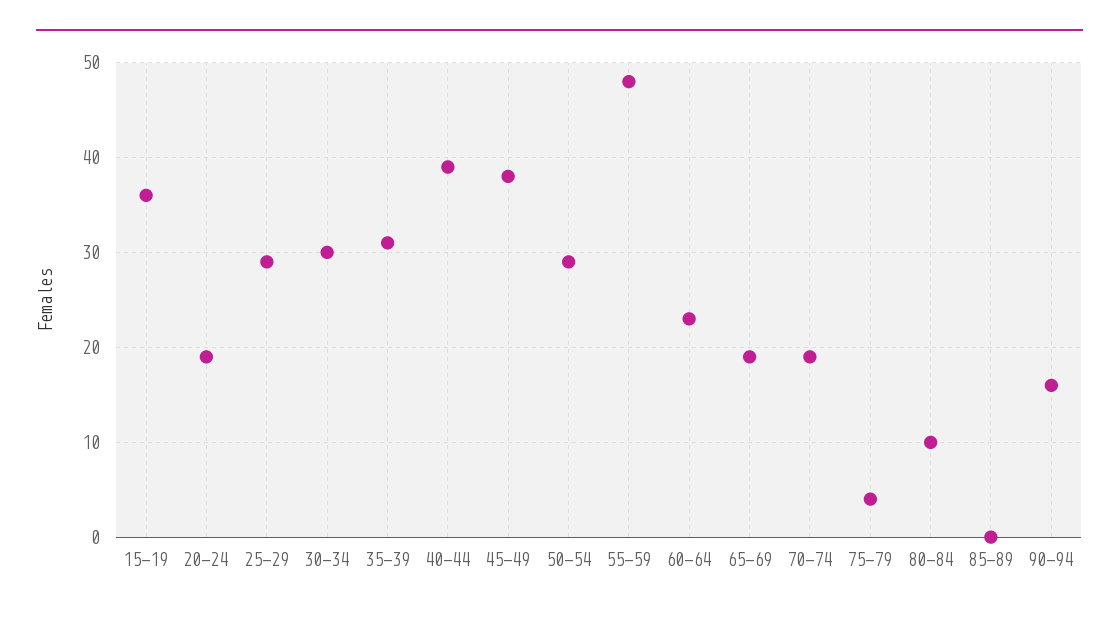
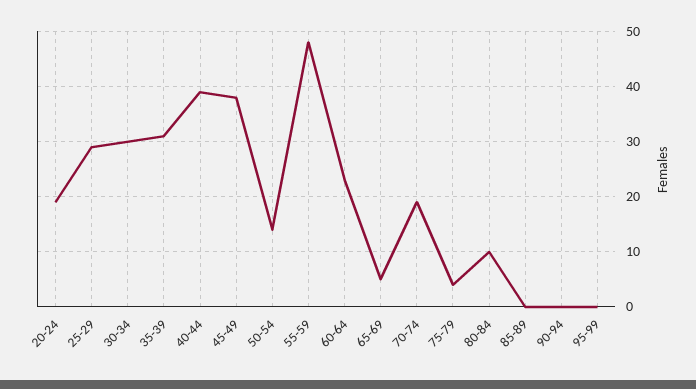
15-19: 36 -> none
50-54: 29 -> 15
65-69: 19 -> 5
90-94: 16 -> 0
95-99: none -> 0

